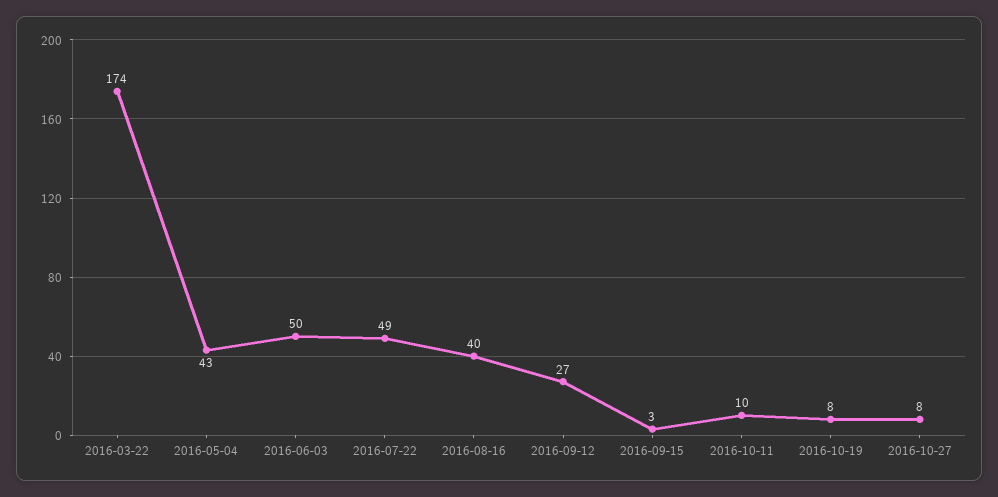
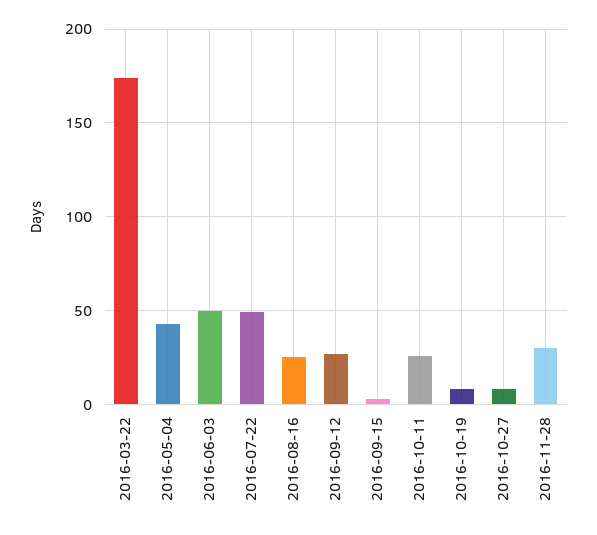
2016-08-16: 40 -> 25
2016-10-11: 10 -> 25
2016-11-28: none -> 30

